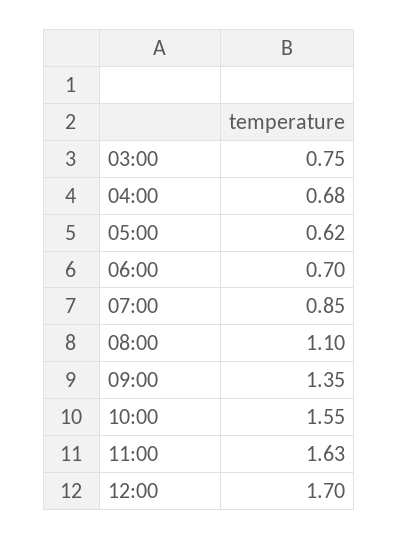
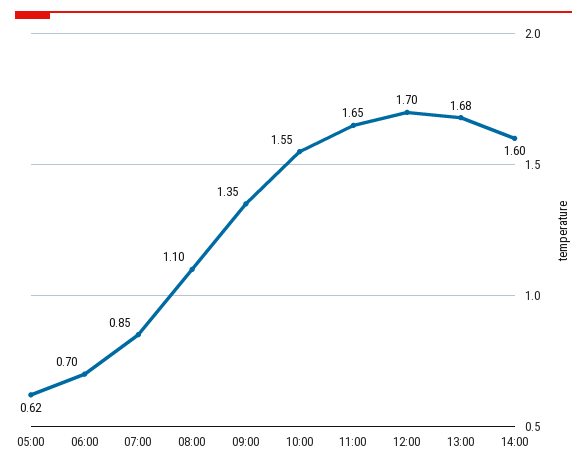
03:00: 0.75 -> none
04:00: 0.68 -> none
11:00: 1.63 -> 1.65
13:00: none -> 1.68
14:00: none -> 1.6

